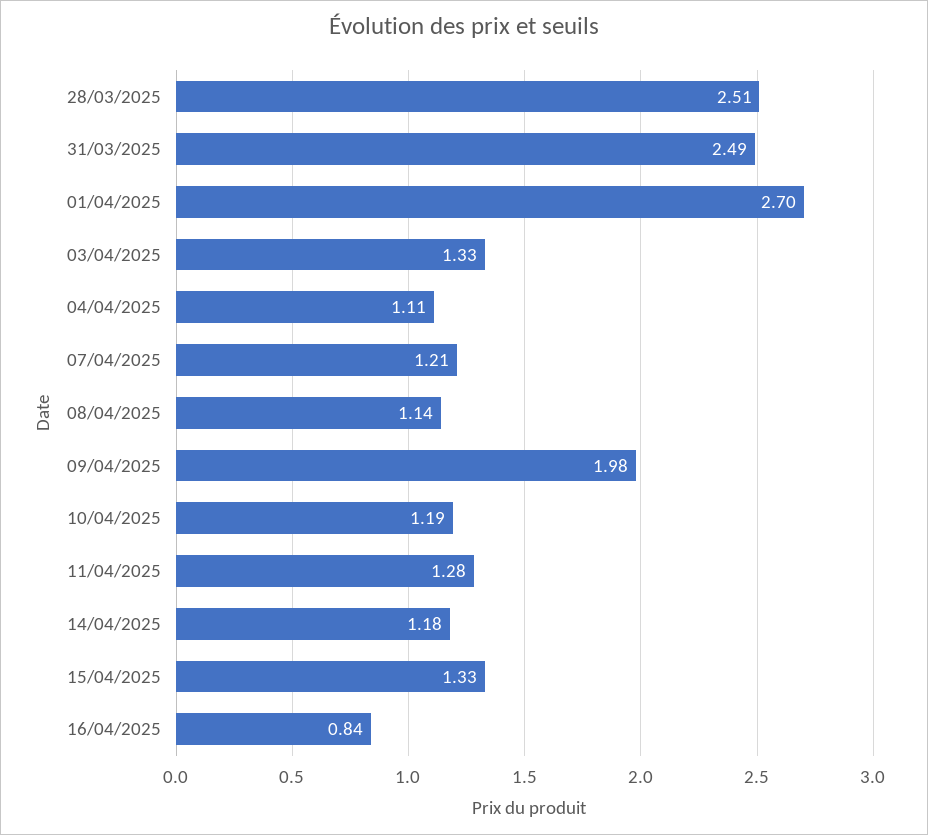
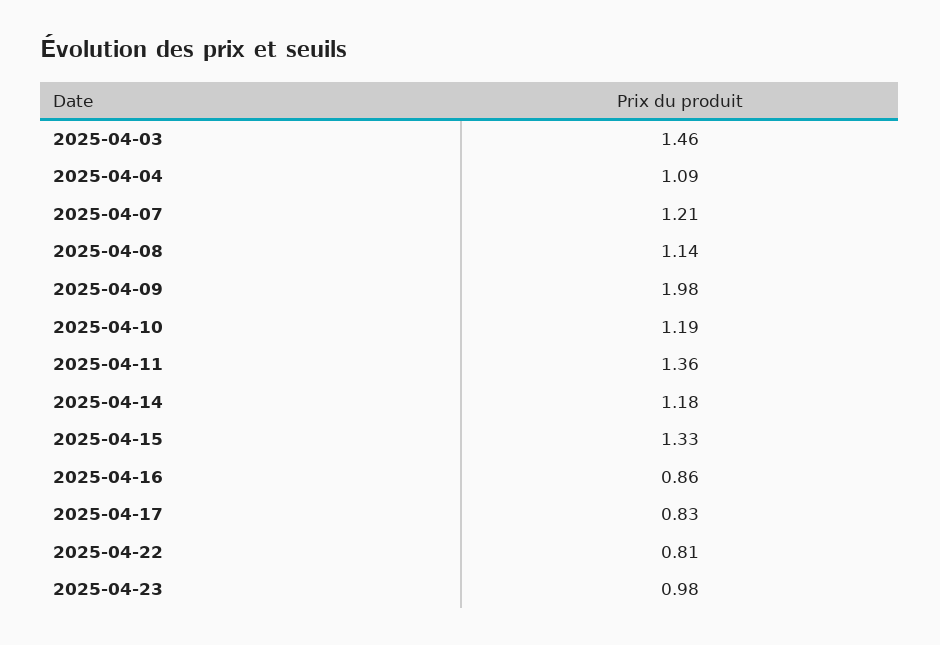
28/03/2025: 2.51 -> none
31/03/2025: 2.49 -> none
01/04/2025: 2.7 -> none
03/04/2025: 1.33 -> 1.46
04/04/2025: 1.11 -> 1.09
11/04/2025: 1.28 -> 1.36
16/04/2025: 0.84 -> 0.86
2025-04-17: none -> 0.83
2025-04-22: none -> 0.81
2025-04-23: none -> 0.98

